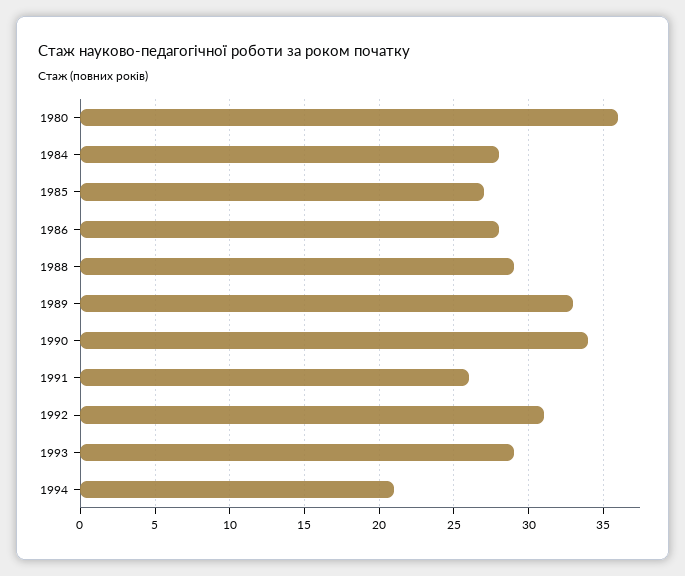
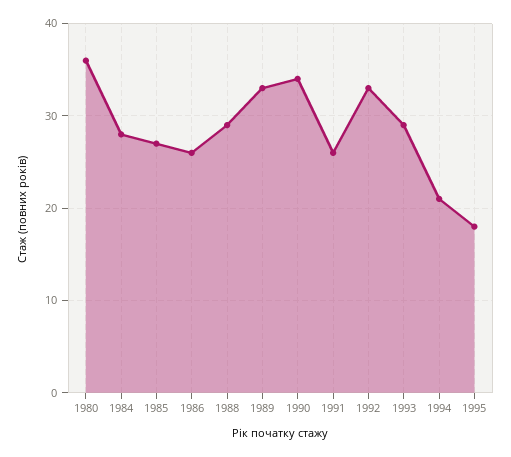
1986: 28 -> 26
1992: 31 -> 33
1995: none -> 18

